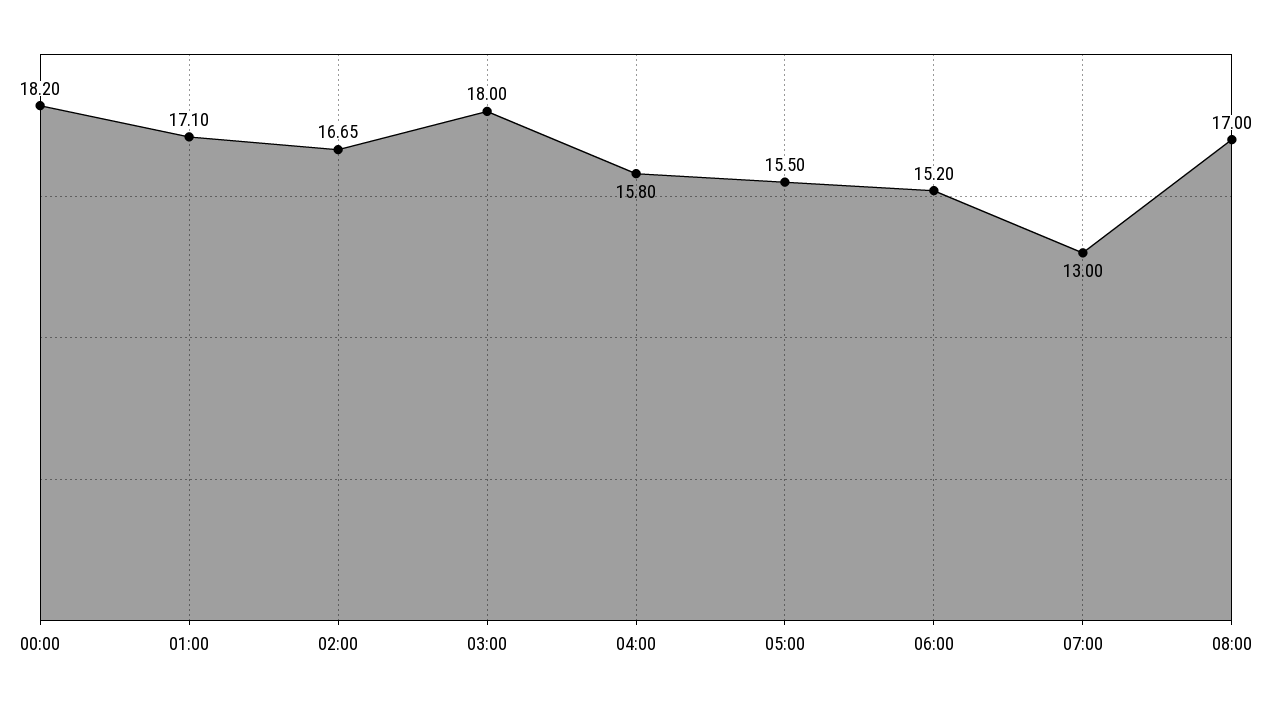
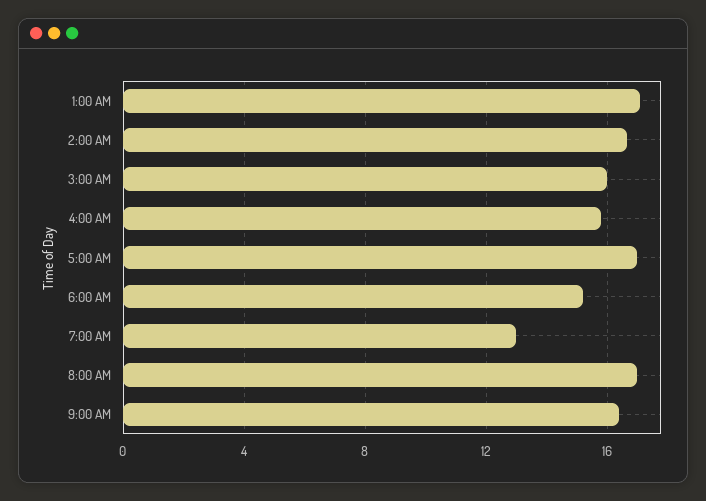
00:00: 18.2 -> none
03:00: 18 -> 16
05:00: 15.5 -> 17
9:00 AM: none -> 16.5

